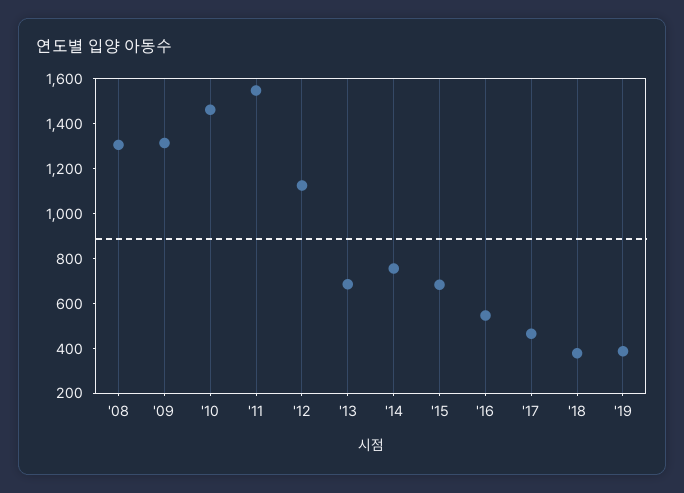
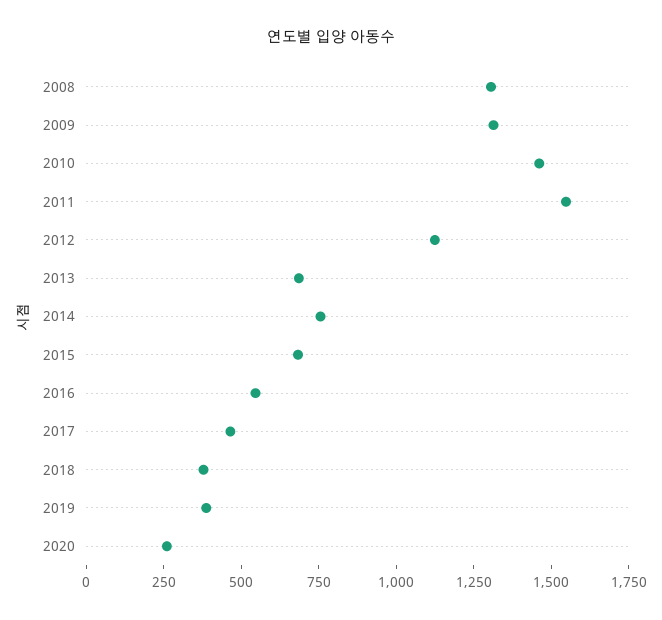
2020: none -> 250

